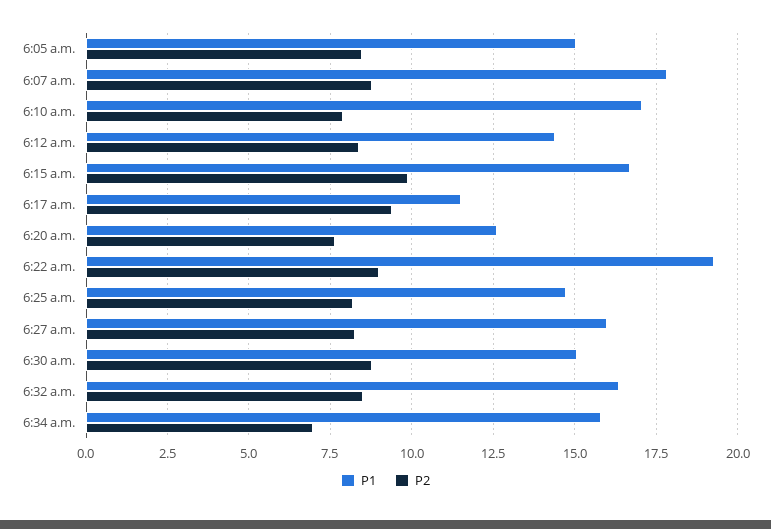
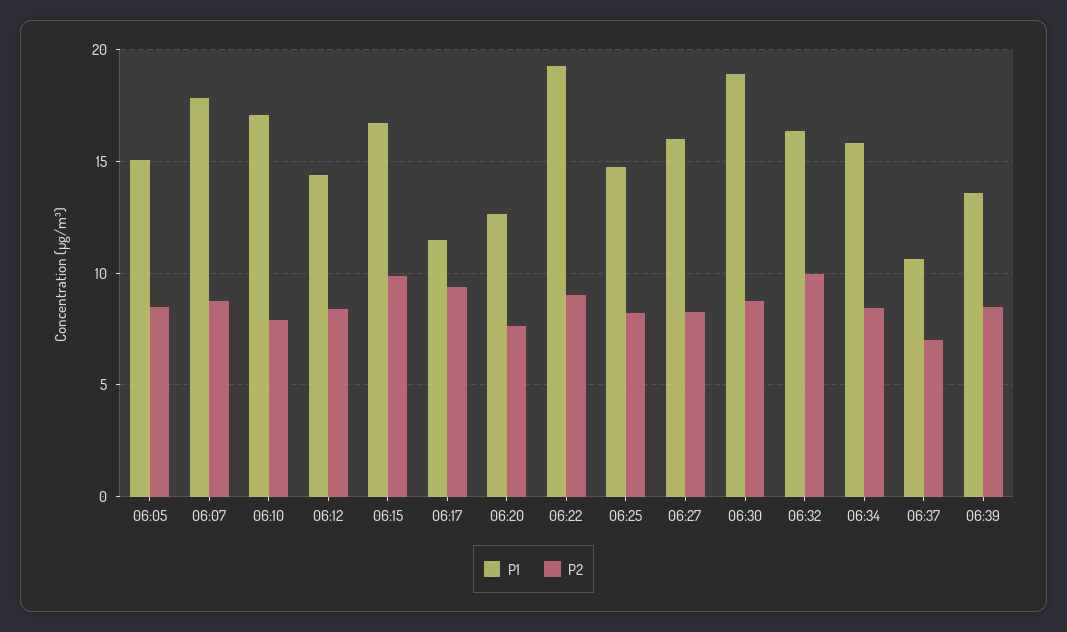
P1, 6:30 a.m.: 15 -> 19
P2, 6:32 a.m.: 8.5 -> 10
P2, 6:34 a.m.: 7 -> 8.5
P1, 06:37: none -> 10.5
P2, 06:37: none -> 7
P1, 06:39: none -> 13.5
P2, 06:39: none -> 8.5

